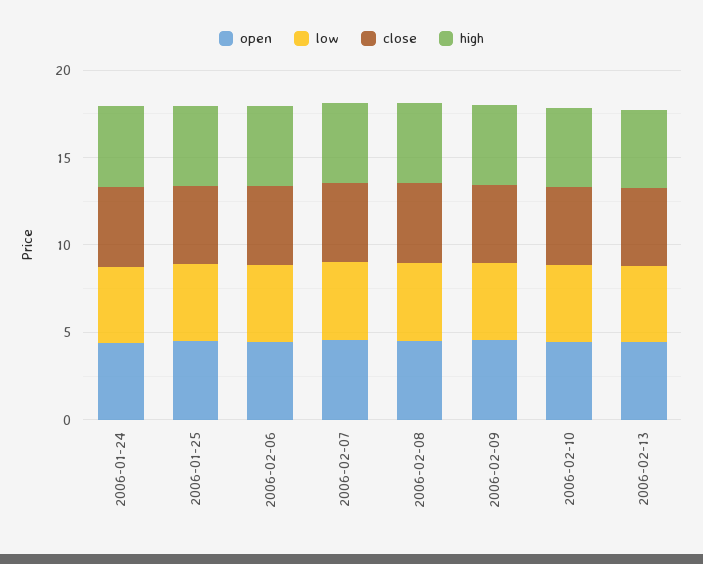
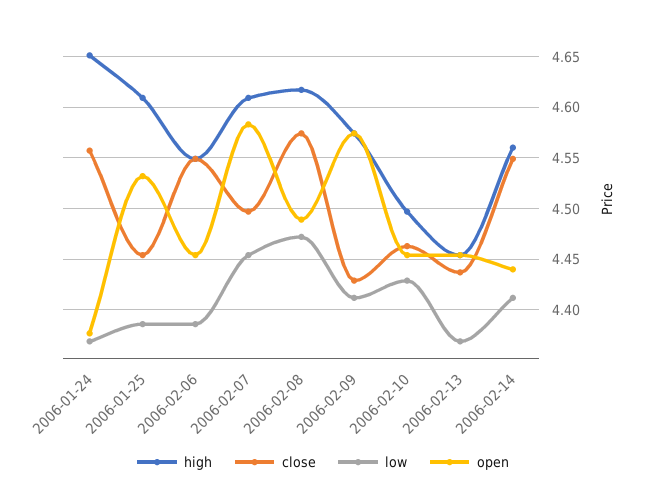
high, 2006-02-14: none -> 4.56
close, 2006-02-14: none -> 4.55
low, 2006-02-14: none -> 4.41
open, 2006-02-14: none -> 4.44

